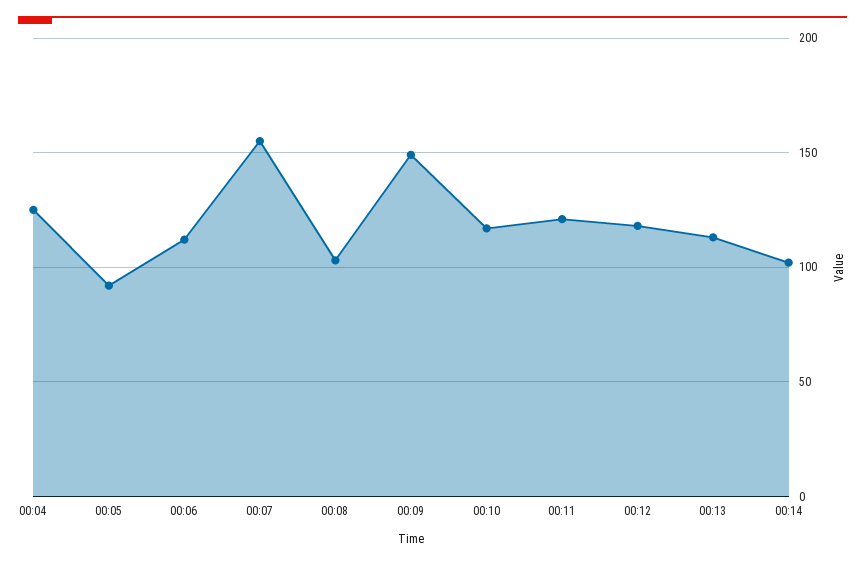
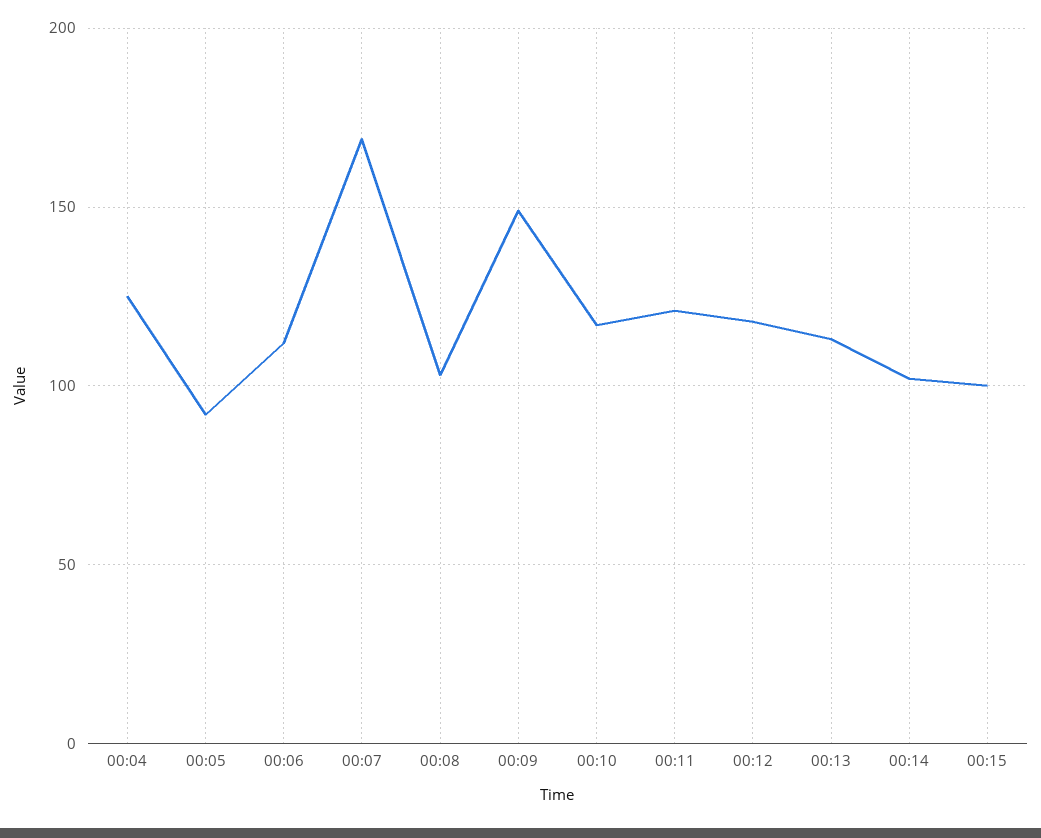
00:07: 155 -> 170
00:15: none -> 100

